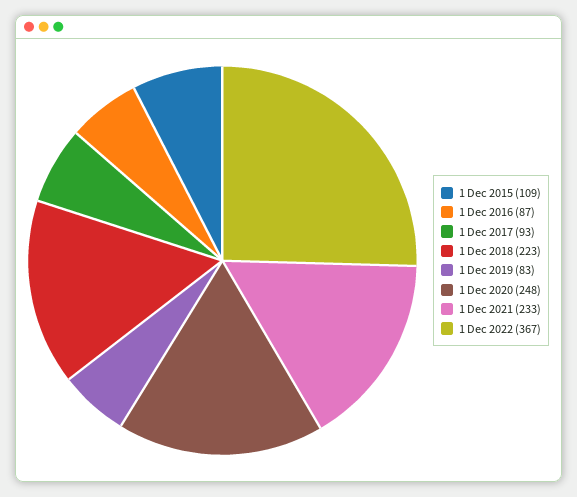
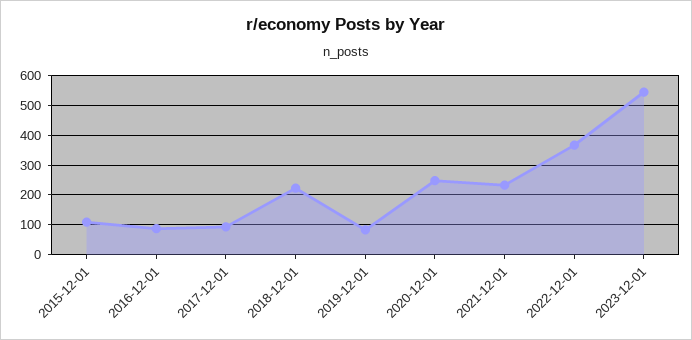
2023-12-01: none -> 550

